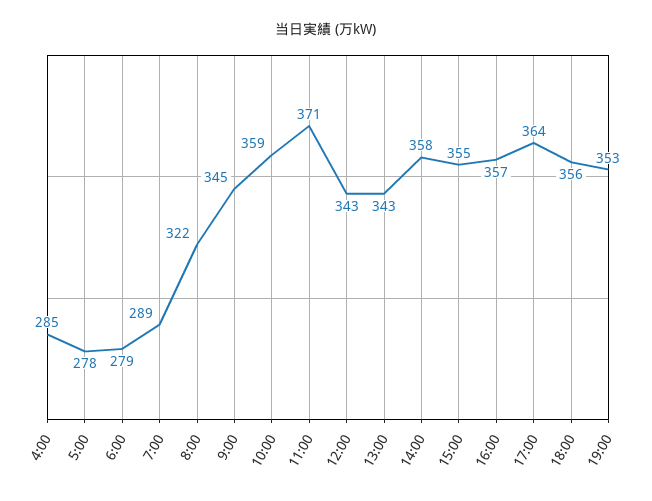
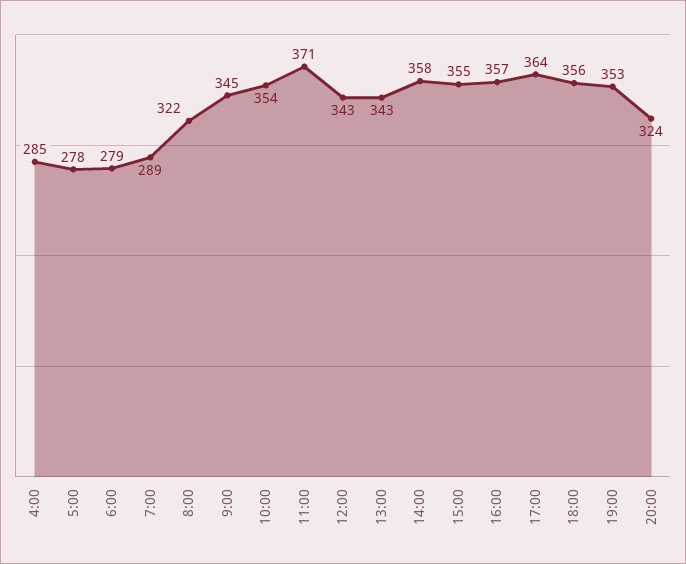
10:00: 359 -> 354
20:00: none -> 324

